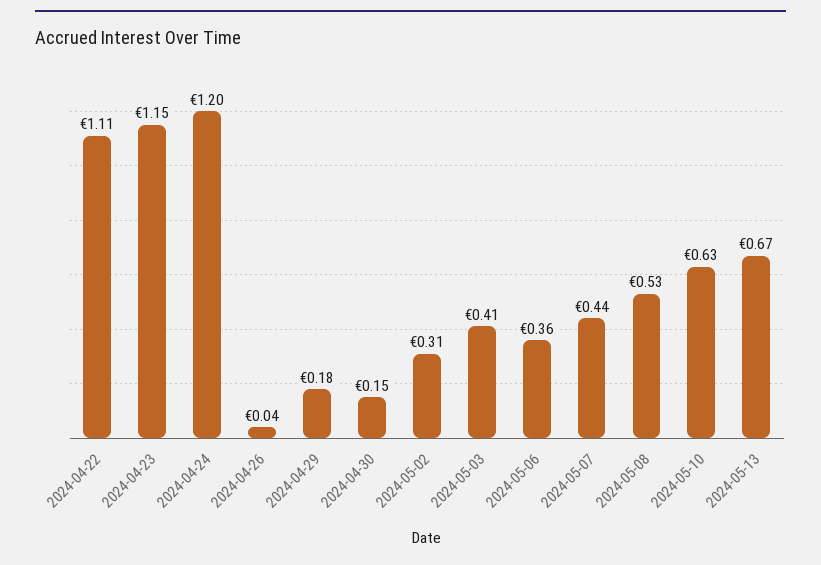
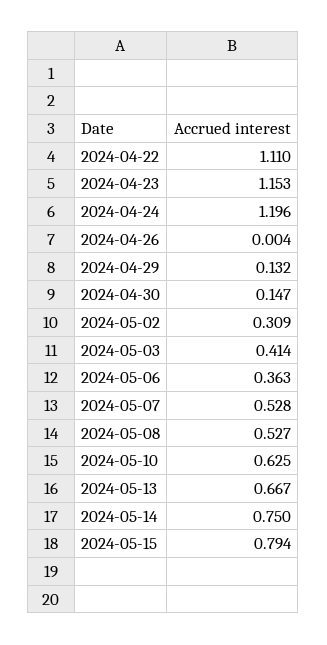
2024-04-26: 0.04 -> 0.004
2024-04-29: 0.18 -> 0.132
2024-05-07: 0.44 -> 0.528
2024-05-14: none -> 0.75
2024-05-15: none -> 0.794

